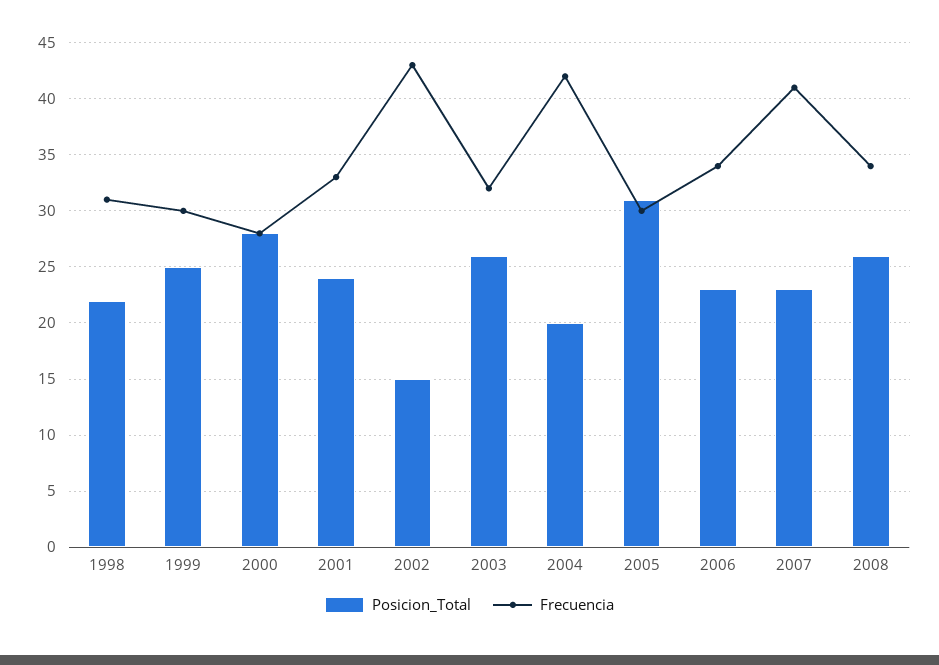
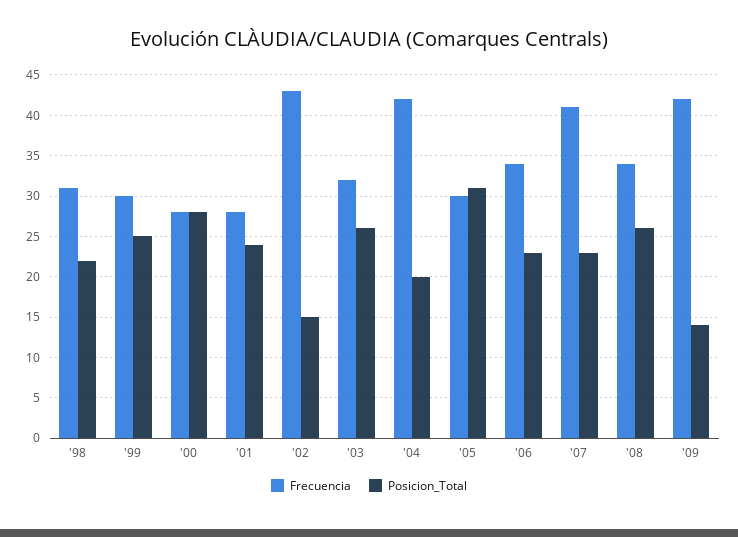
Frecuencia, 2001: 33 -> 28
Frecuencia, '09: none -> 42
Posicion_Total, '09: none -> 14

